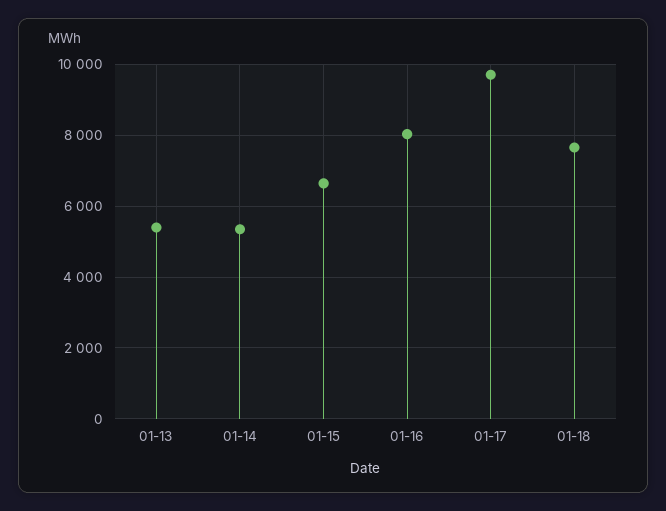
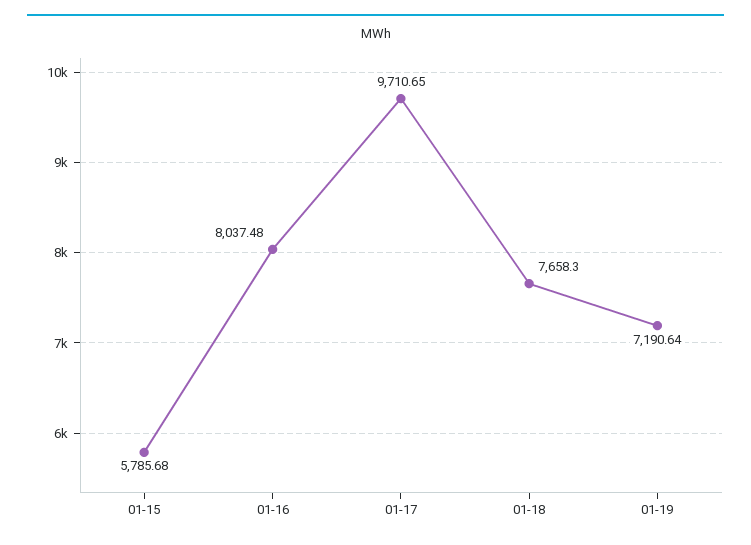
01-13: 5400 -> none
01-14: 5400 -> none
01-15: 6600 -> 5785.68
01-19: none -> 7190.64

